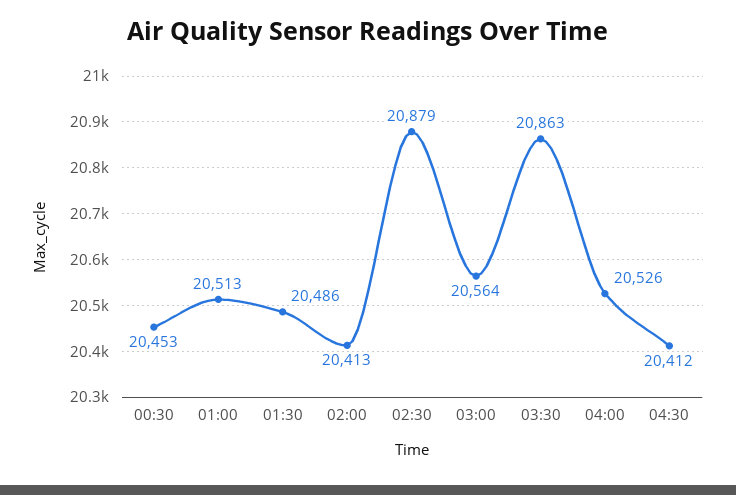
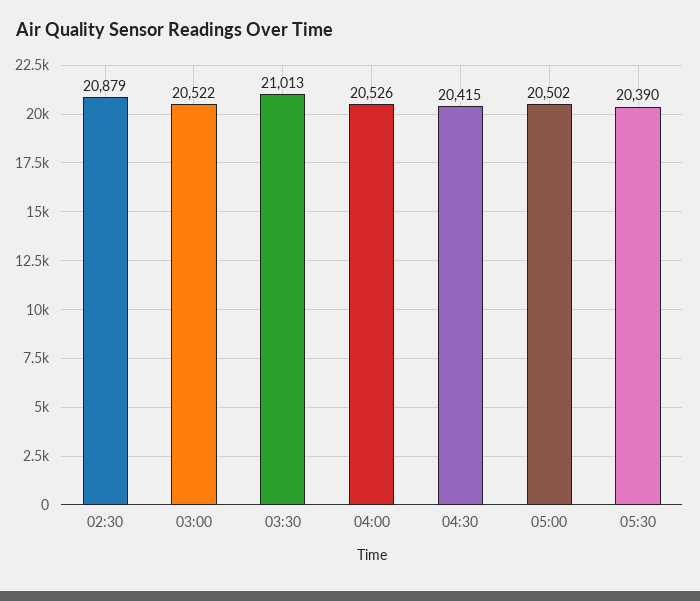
00:30: 20453 -> none
01:00: 20513 -> none
01:30: 20486 -> none
02:00: 20413 -> none
03:00: 20564 -> 20522
03:30: 20863 -> 21013
04:30: 20412 -> 20415
05:00: none -> 20502
05:30: none -> 20390

